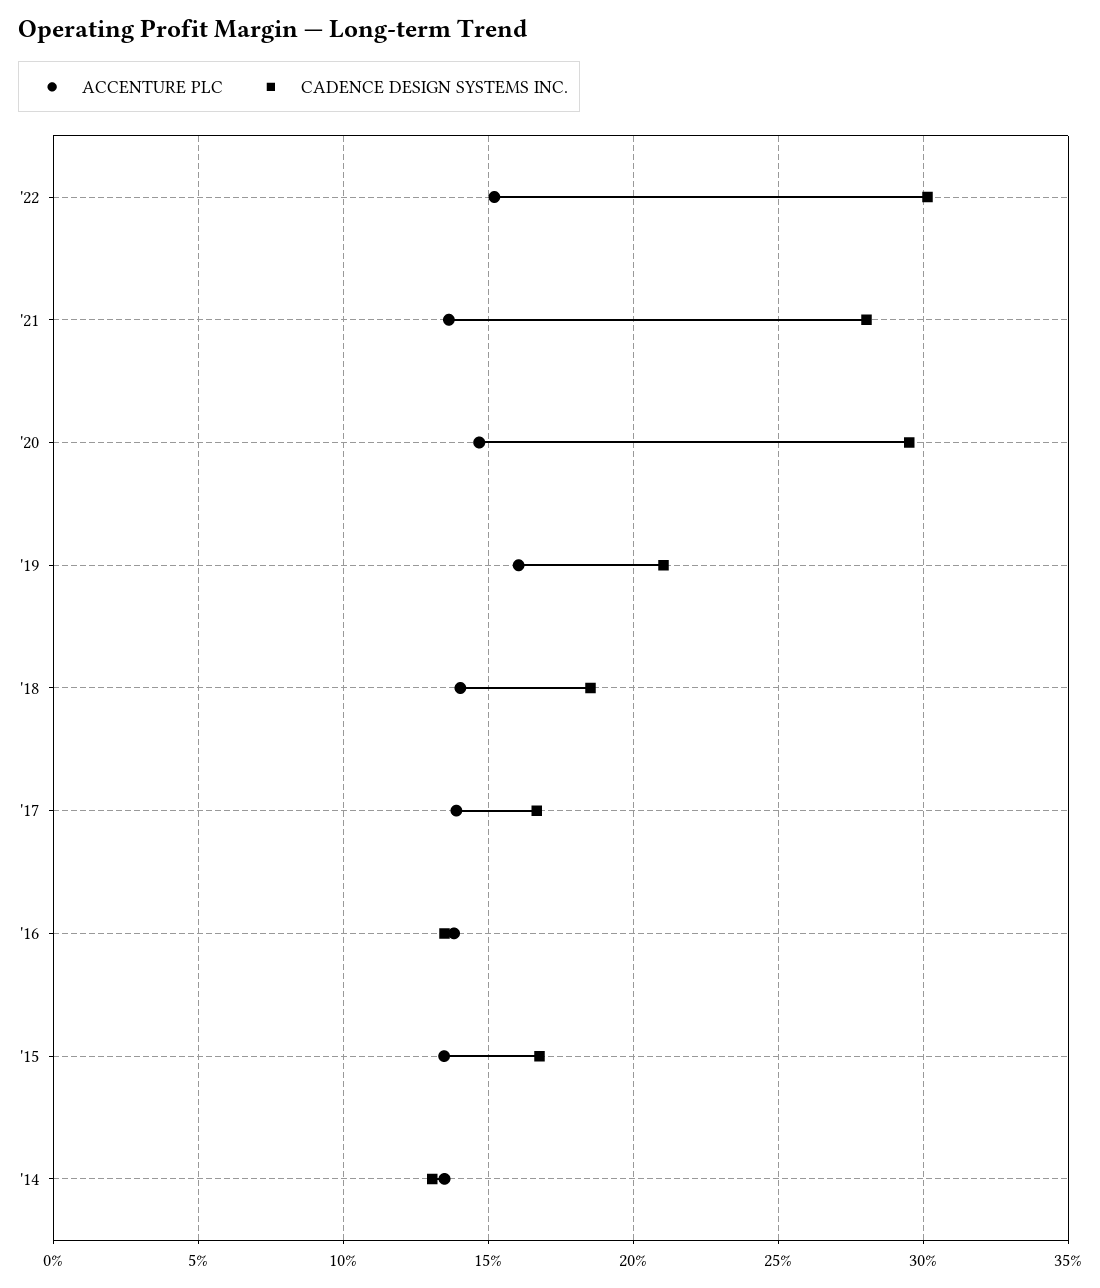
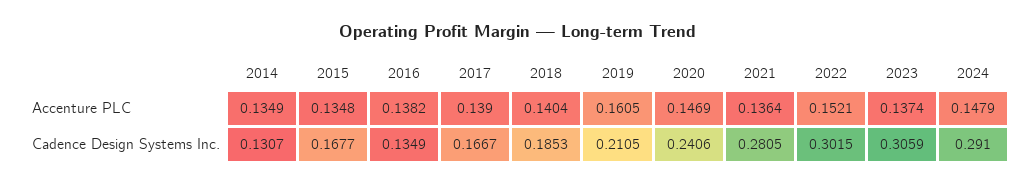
CADENCE DESIGN SYSTEMS INC., '20: 0.295 -> 0.2406
ACCENTURE PLC, 2023: none -> 0.1374
ACCENTURE PLC, 2024: none -> 0.1479
CADENCE DESIGN SYSTEMS INC., 2023: none -> 0.3059
CADENCE DESIGN SYSTEMS INC., 2024: none -> 0.291

